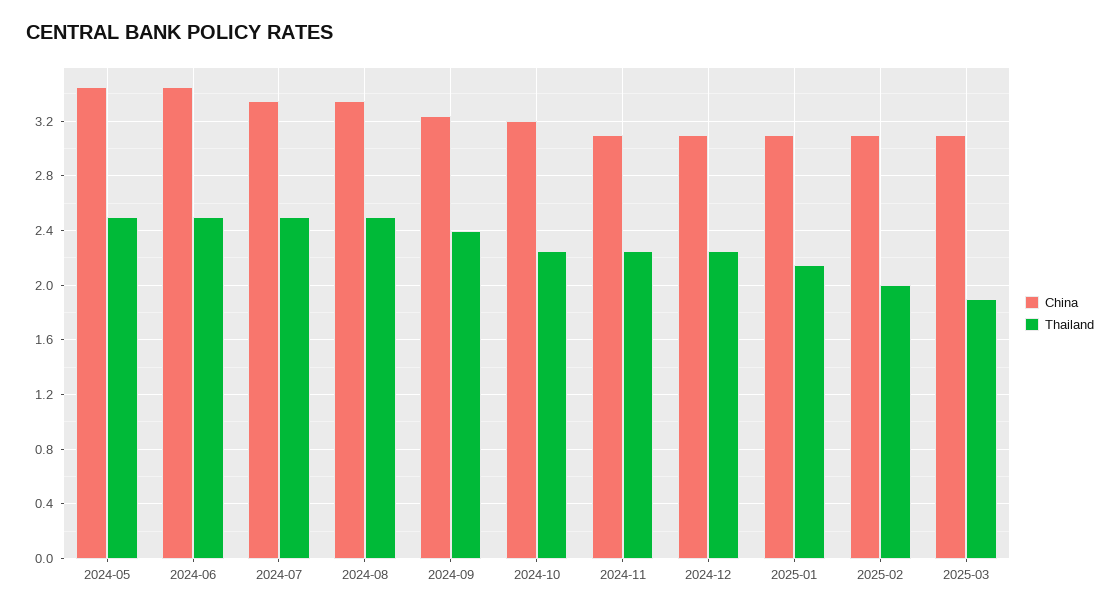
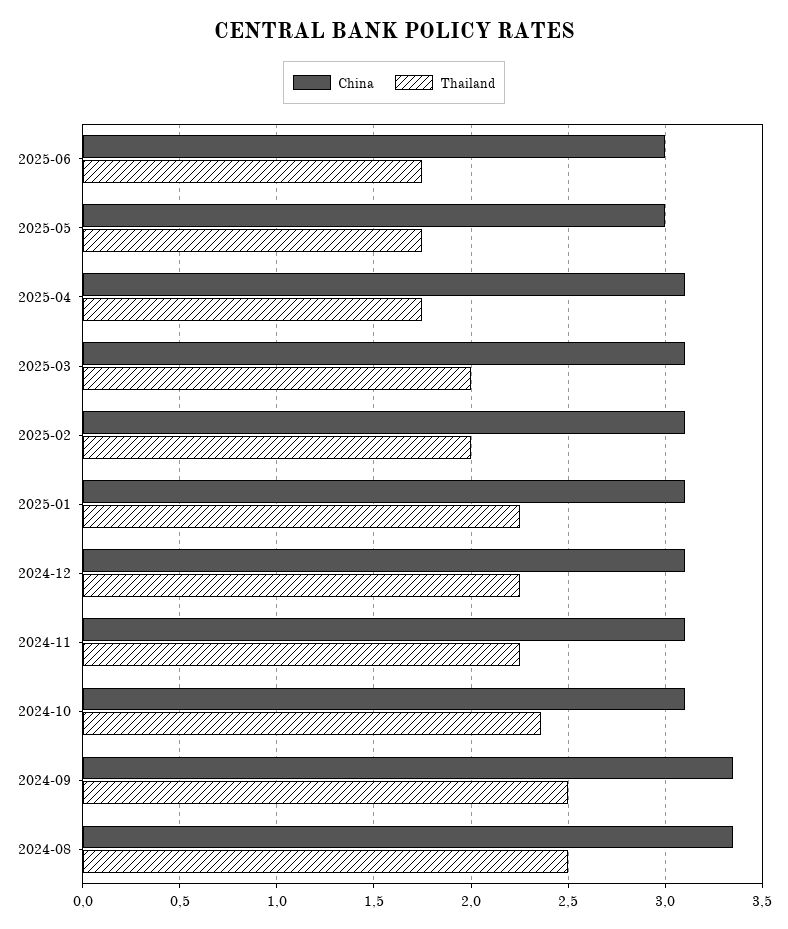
China, 2024-05: 3.45 -> none
Thailand, 2024-05: 2.5 -> none
China, 2024-06: 3.45 -> none
Thailand, 2024-06: 2.5 -> none
China, 2024-07: 3.35 -> none
Thailand, 2024-07: 2.5 -> none
China, 2024-09: 3.25 -> 3.35
Thailand, 2024-09: 2.4 -> 2.5
China, 2024-10: 3.2 -> 3.1
Thailand, 2024-10: 2.25 -> 2.35
Thailand, 2025-01: 2.15 -> 2.25
Thailand, 2025-03: 1.9 -> 2
China, 2025-06: none -> 3
Thailand, 2025-06: none -> 1.75
China, 2025-05: none -> 3
Thailand, 2025-05: none -> 1.75
China, 2025-04: none -> 3.1
Thailand, 2025-04: none -> 1.75

